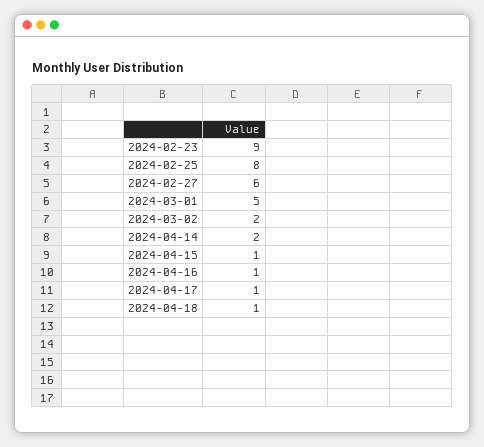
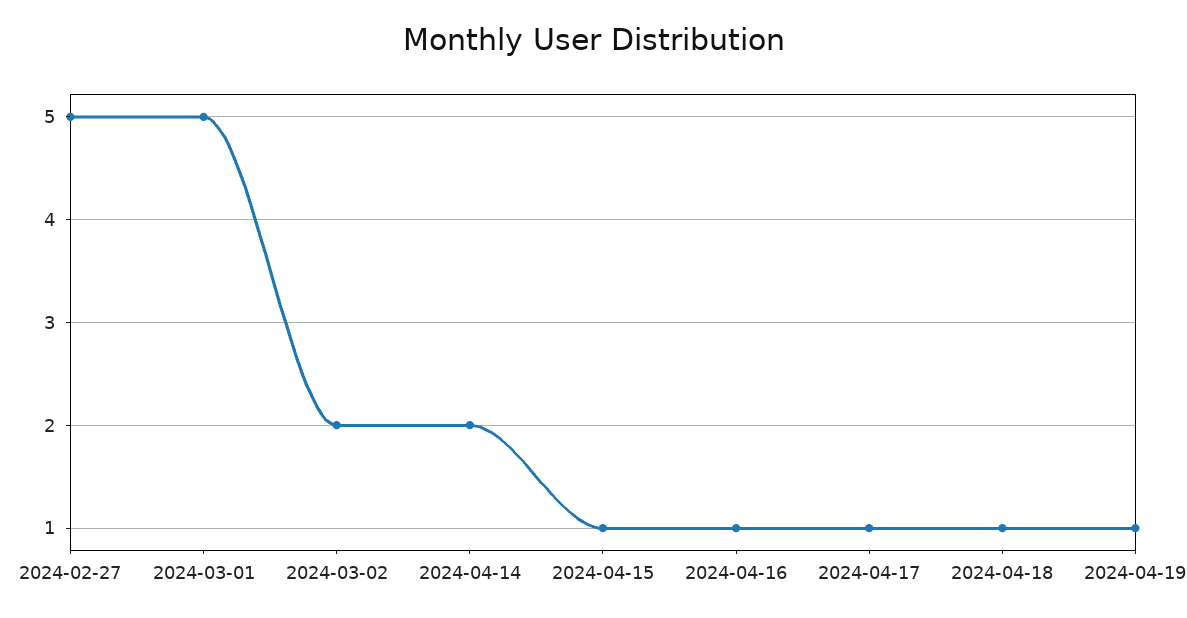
2024-02-23: 9 -> none
2024-02-25: 8 -> none
2024-02-27: 6 -> 5
2024-04-19: none -> 1

